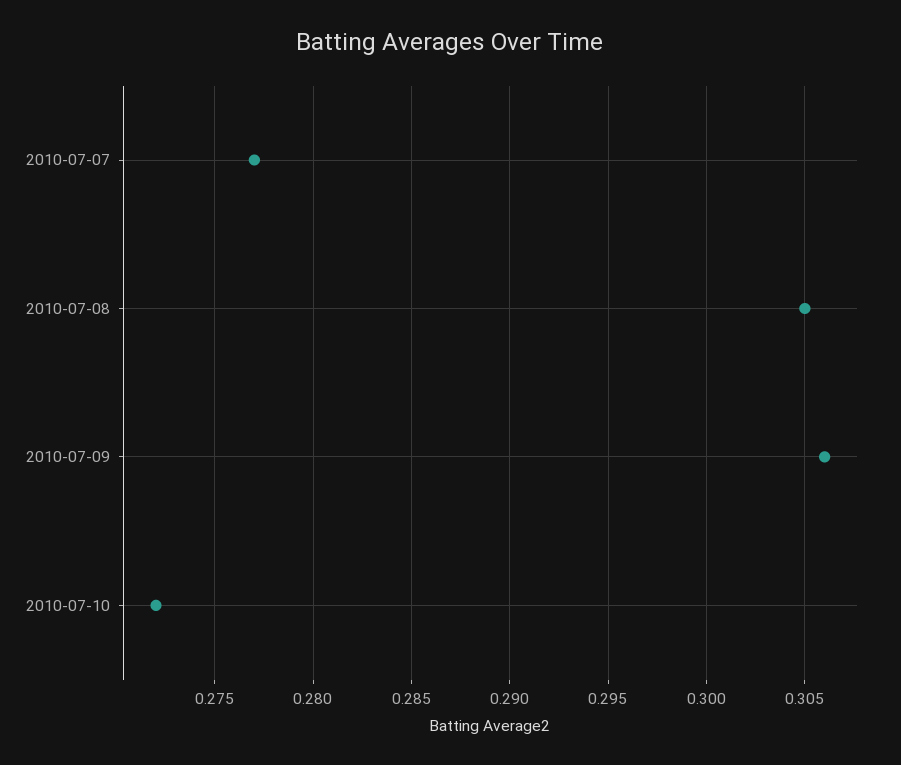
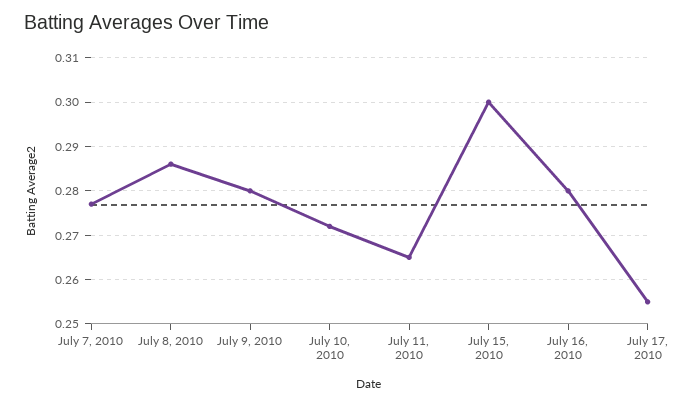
2010-07-08: 0.305 -> 0.285
2010-07-09: 0.306 -> 0.28
July 11, 2010: none -> 0.265
July 15, 2010: none -> 0.3
July 16, 2010: none -> 0.28
July 17, 2010: none -> 0.255

